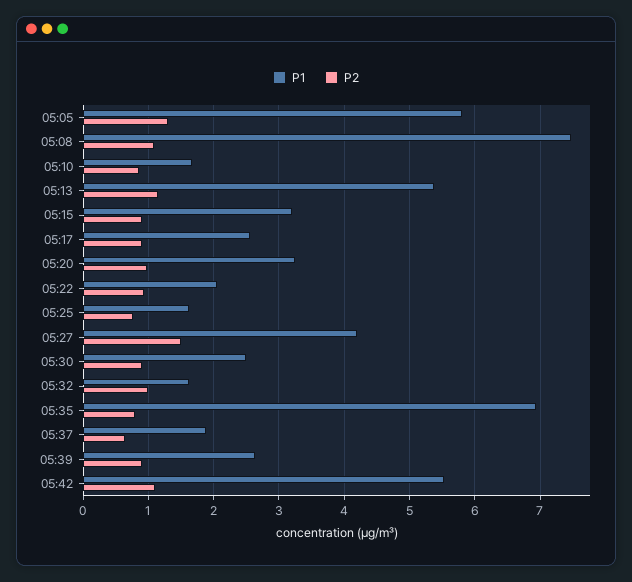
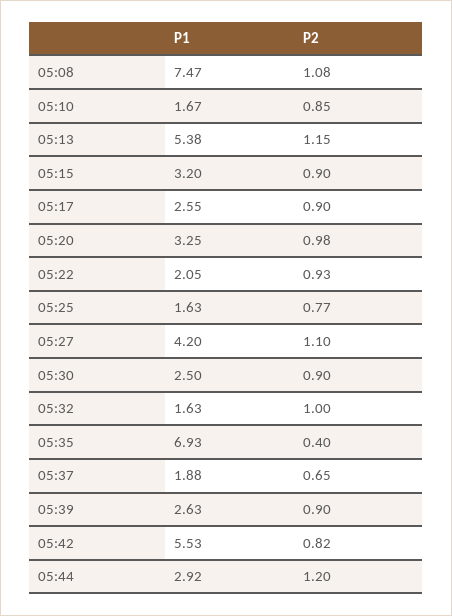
P1, 05:05: 5.8 -> none
P2, 05:05: 1.3 -> none
P2, 05:27: 1.5 -> 1.1
P2, 05:35: 0.8 -> 0.4
P2, 05:42: 1.1 -> 0.82
P1, 05:44: none -> 2.92
P2, 05:44: none -> 1.2

